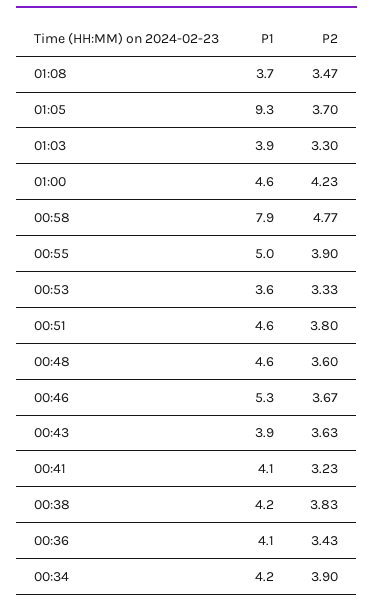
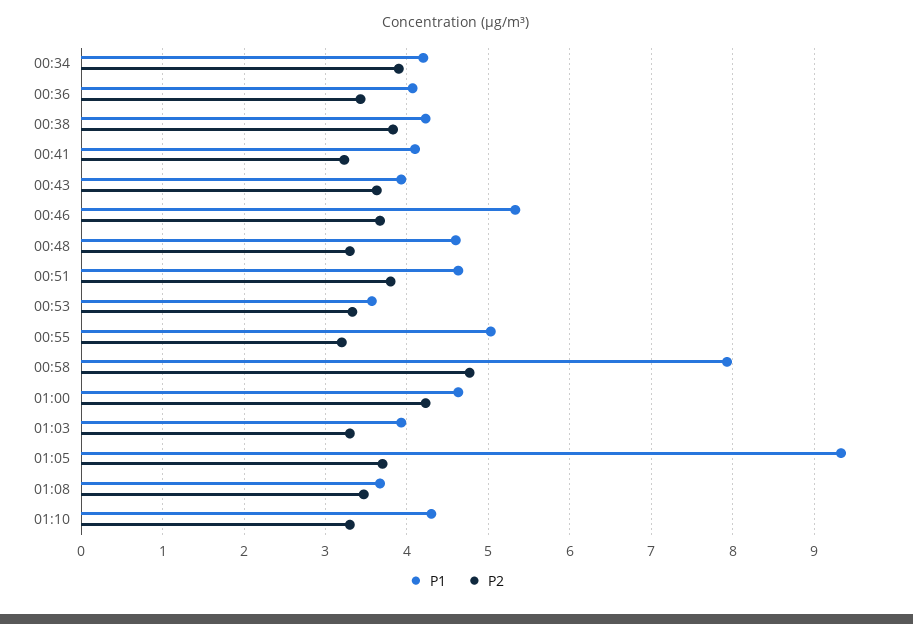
P2, 00:55: 3.9 -> 3.2
P2, 00:48: 3.6 -> 3.3
P1, 01:10: none -> 4.3
P2, 01:10: none -> 3.3

